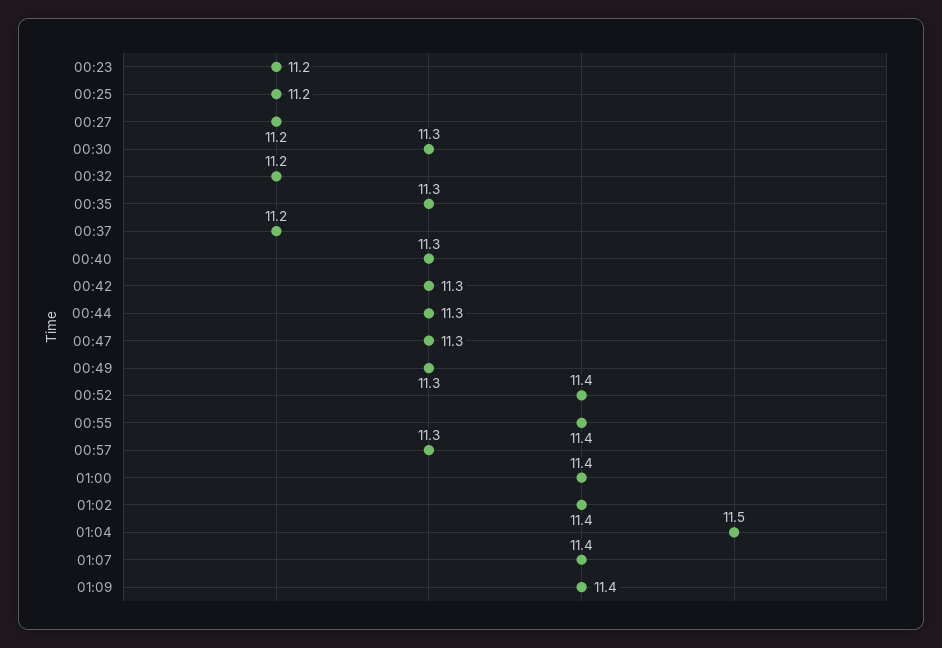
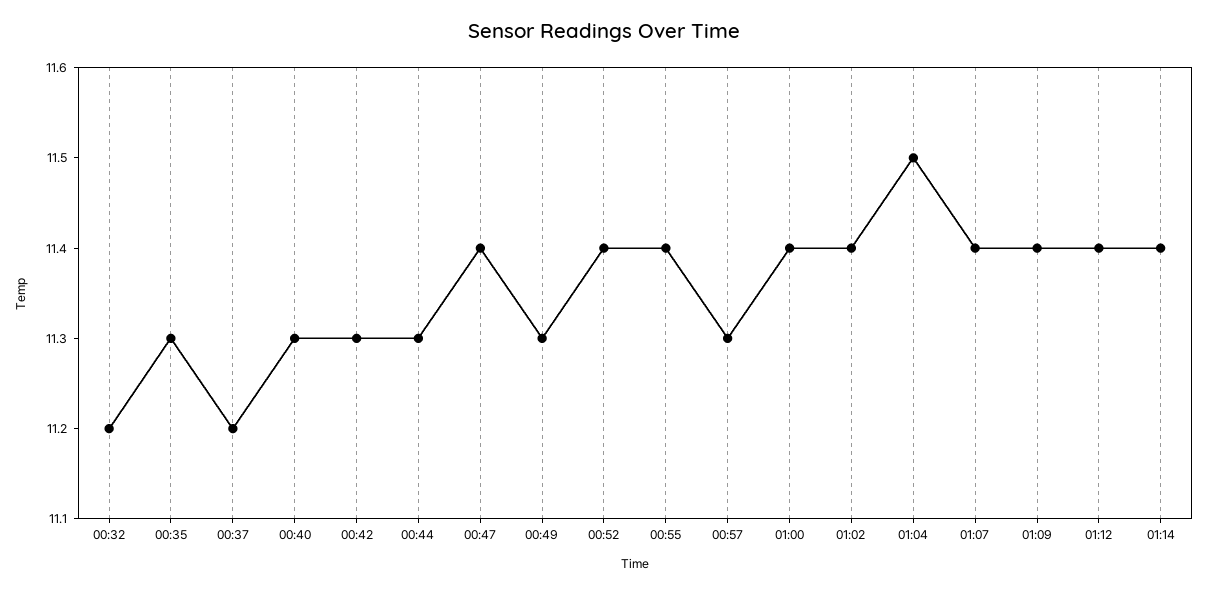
00:23: 11.2 -> none
00:25: 11.2 -> none
00:27: 11.2 -> none
00:30: 11.3 -> none
00:47: 11.3 -> 11.4
01:12: none -> 11.4
01:14: none -> 11.4

